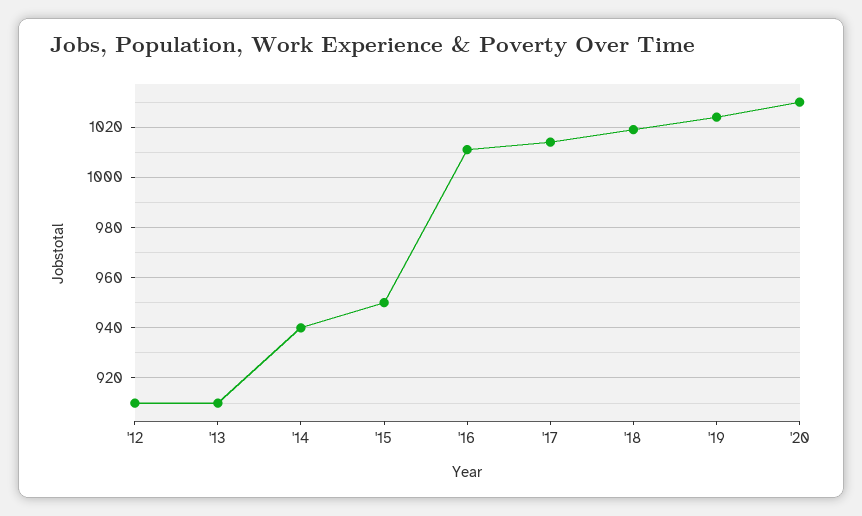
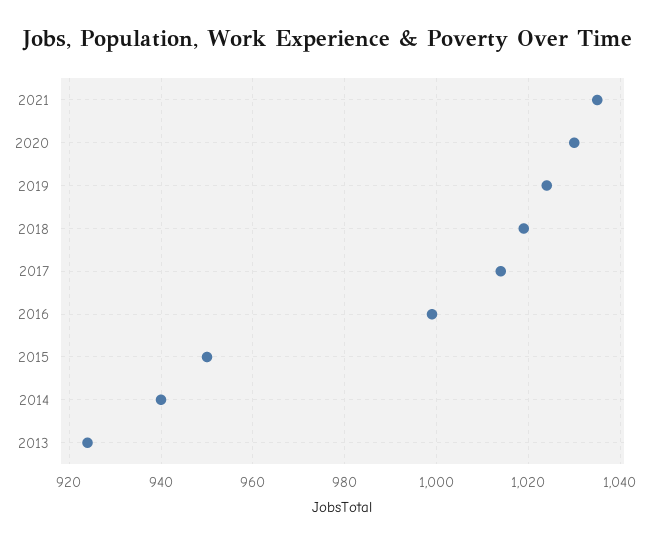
'12: 910 -> none
'13: 910 -> 925
'16: 1010 -> 1000
2021: none -> 1035

